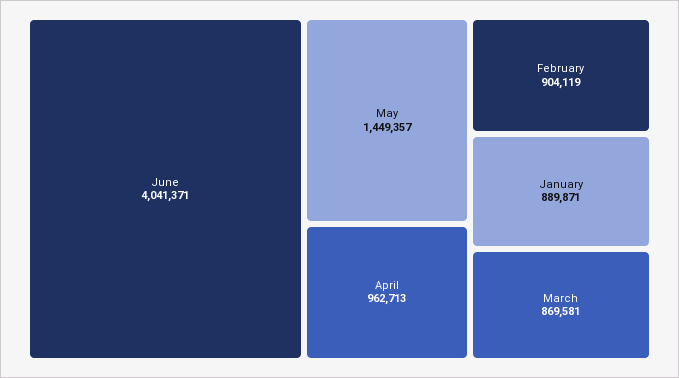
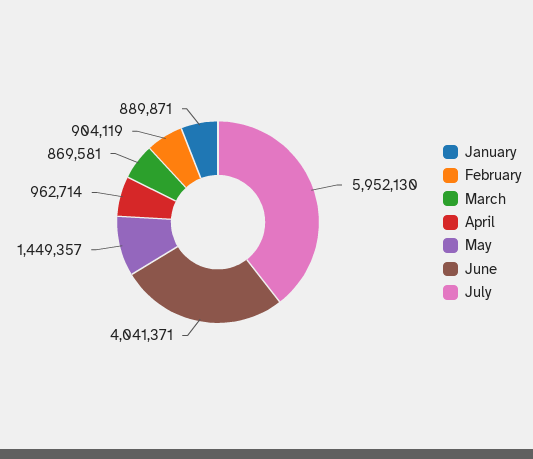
April: 962713 -> 962714
July: none -> 5952130

